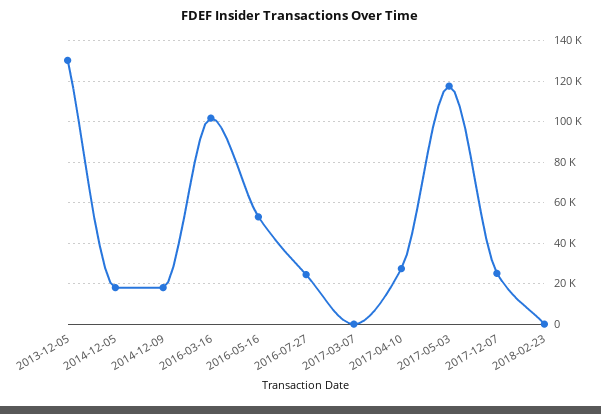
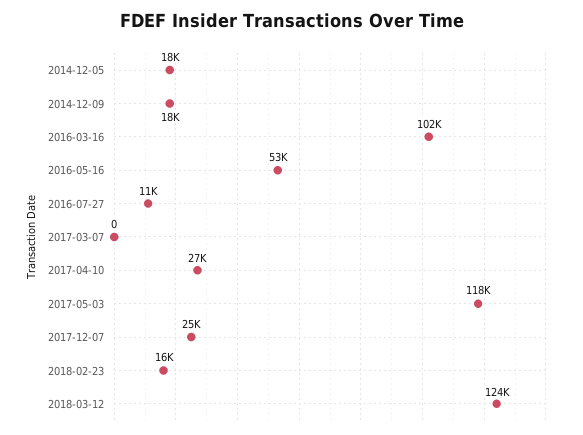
2013-12-05: 130000 -> none
2016-07-27: 25000 -> 11000
2018-02-23: 0 -> 16000
2018-03-12: none -> 124000

